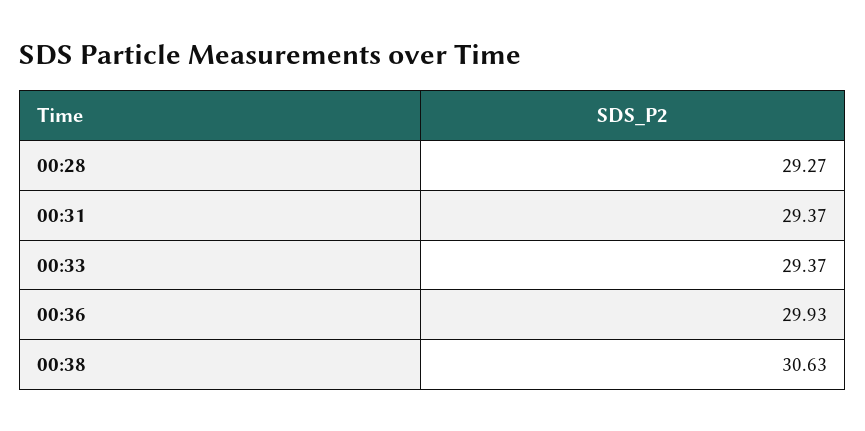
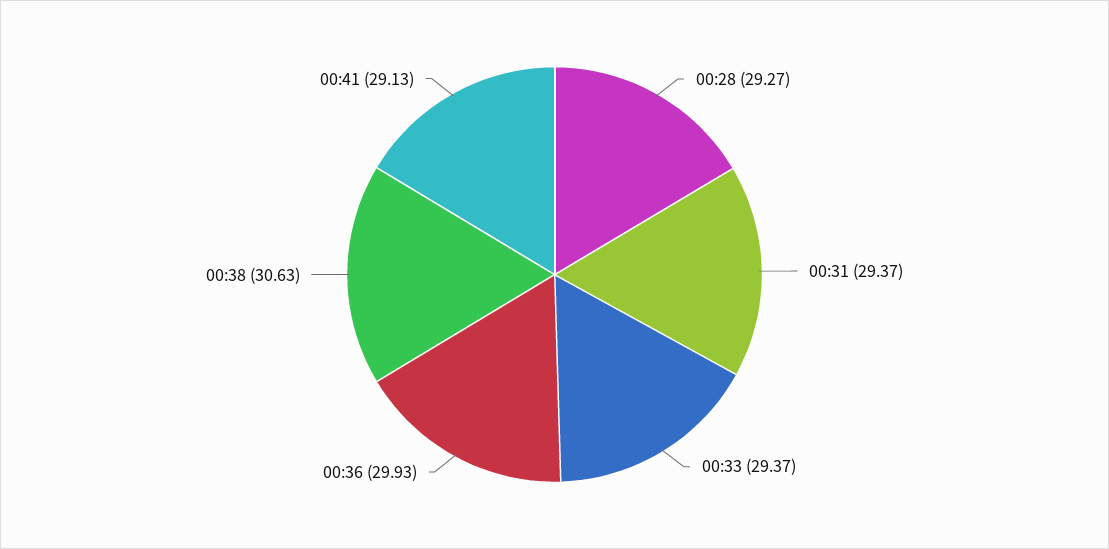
00:41: none -> 29.13

